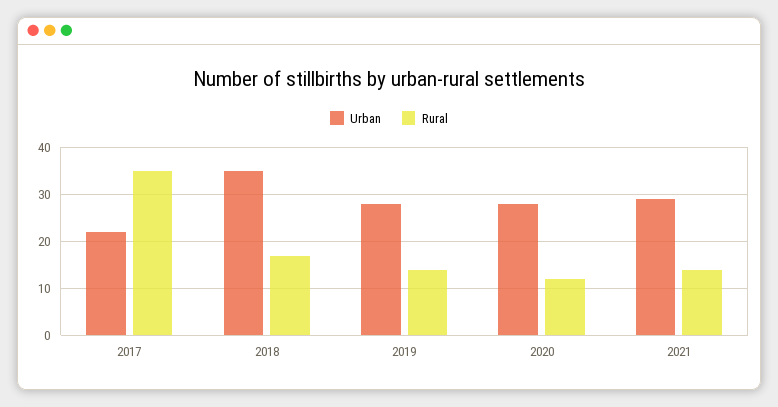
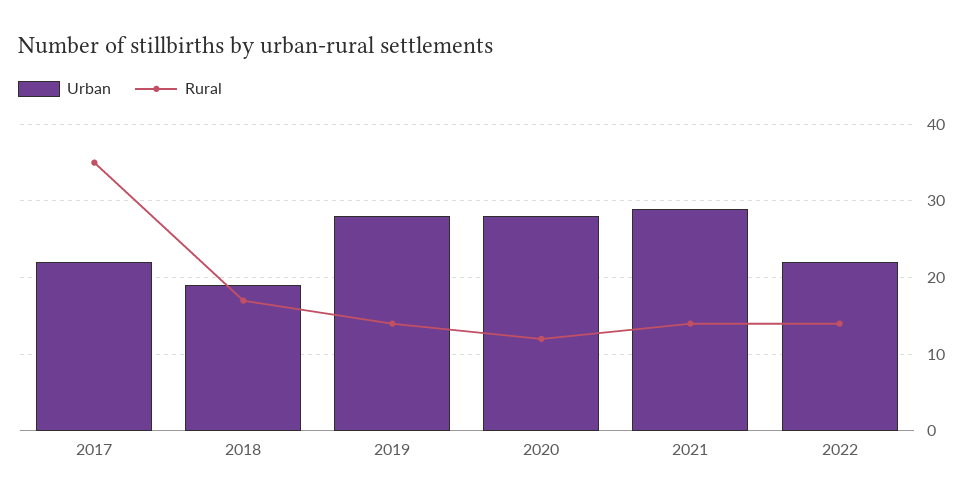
Urban, 2018: 35 -> 19
Urban, 2022: none -> 22
Rural, 2022: none -> 14

